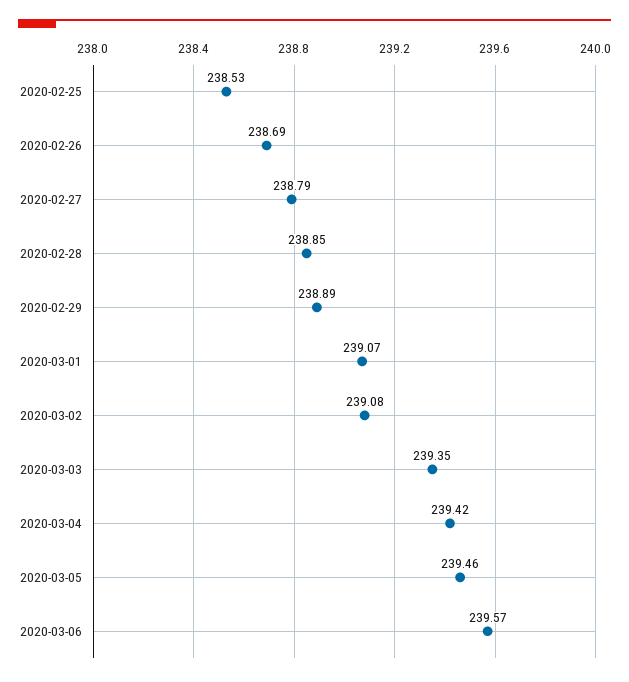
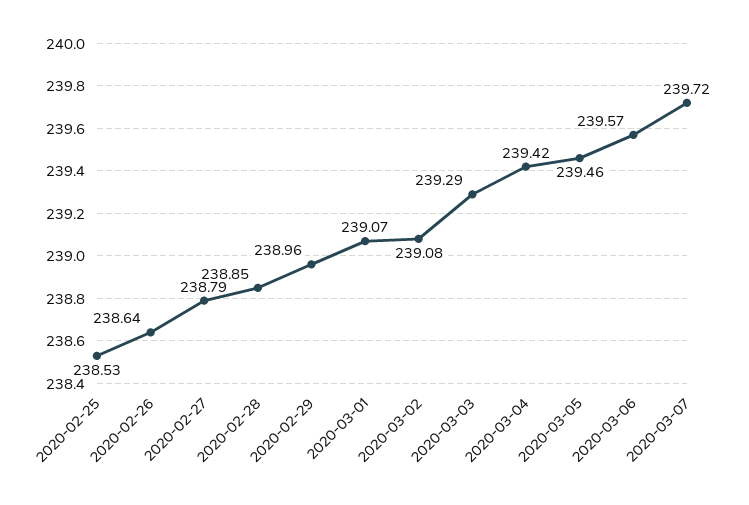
2020-02-26: 238.69 -> 238.64
2020-02-29: 238.89 -> 238.96
2020-03-03: 239.35 -> 239.29
2020-03-07: none -> 239.72

